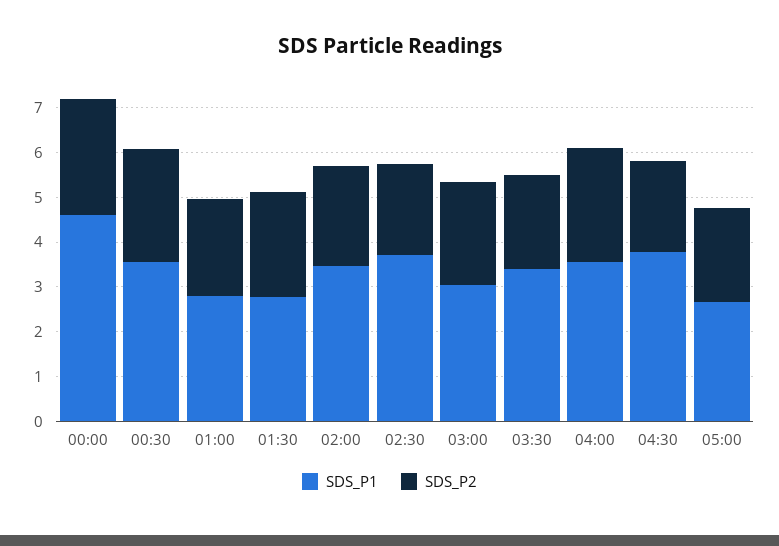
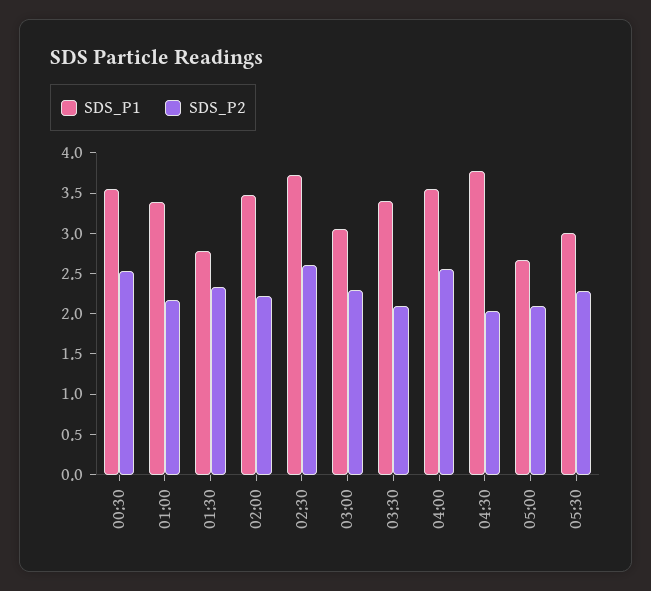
SDS_P1, 00:00: 4.6 -> none
SDS_P2, 00:00: 2.6 -> none
SDS_P1, 01:00: 2.8 -> 3.4
SDS_P2, 02:30: 2 -> 2.6
SDS_P1, 05:30: none -> 3
SDS_P2, 05:30: none -> 2.3

